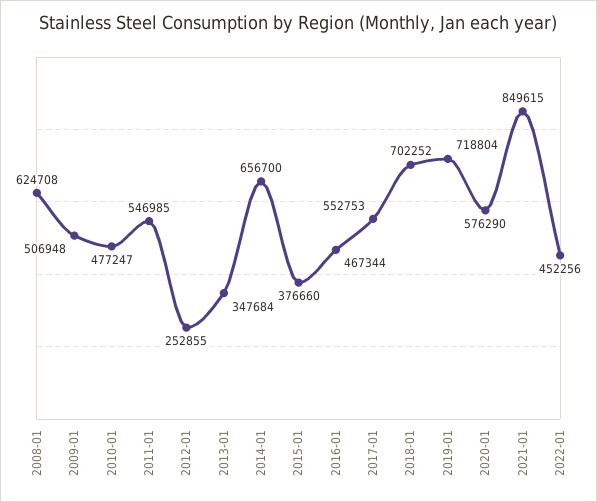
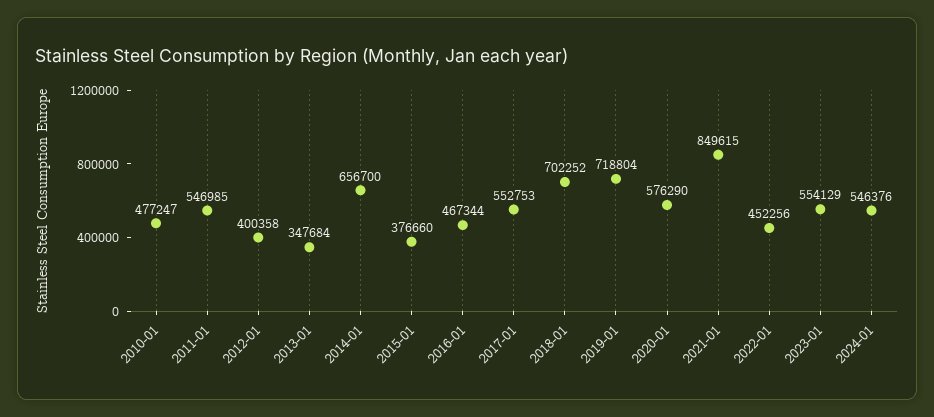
2008-01: 624708 -> none
2009-01: 506948 -> none
2012-01: 252855 -> 400358
2023-01: none -> 554129
2024-01: none -> 546376

